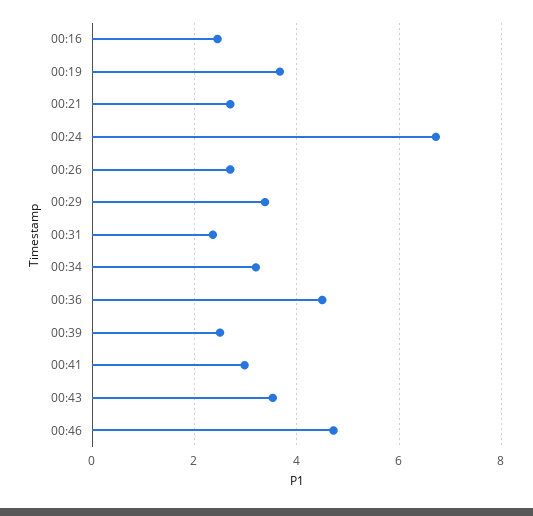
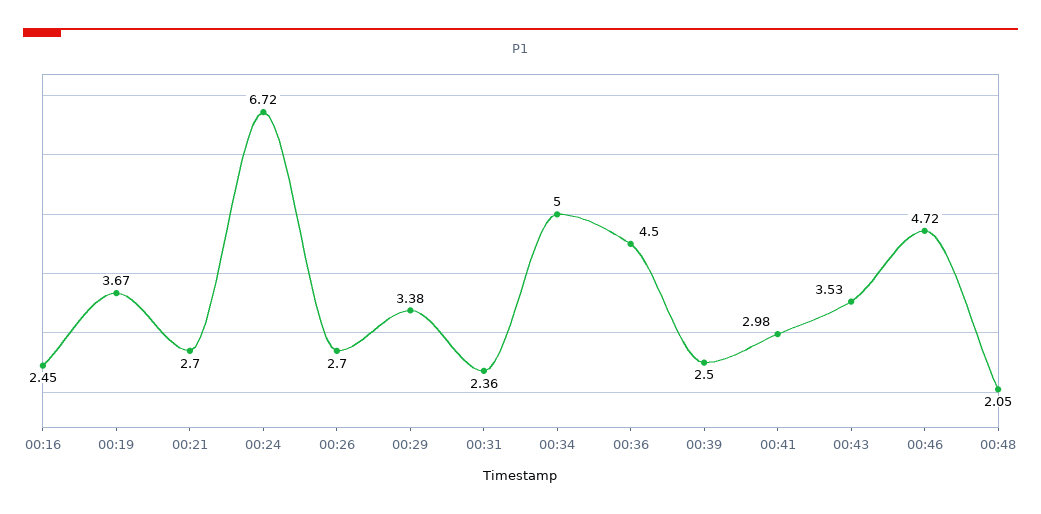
00:34: 3.2 -> 5
00:48: none -> 2.05

